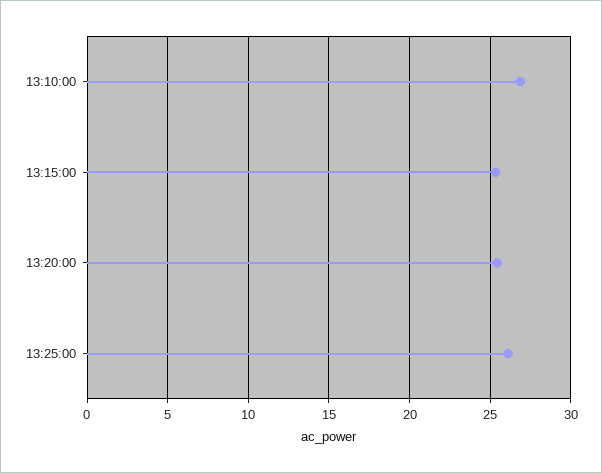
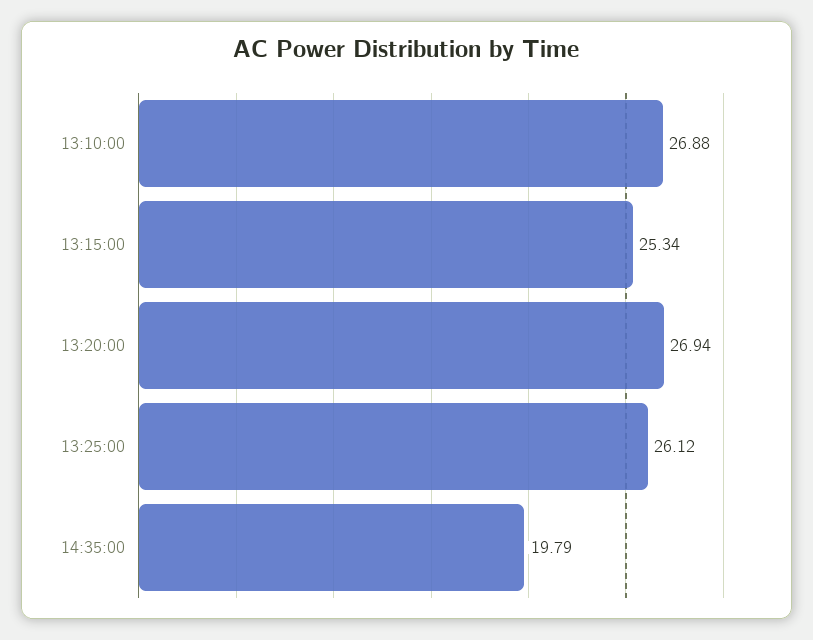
13:20:00: 25.5 -> 26.94
14:35:00: none -> 19.79

